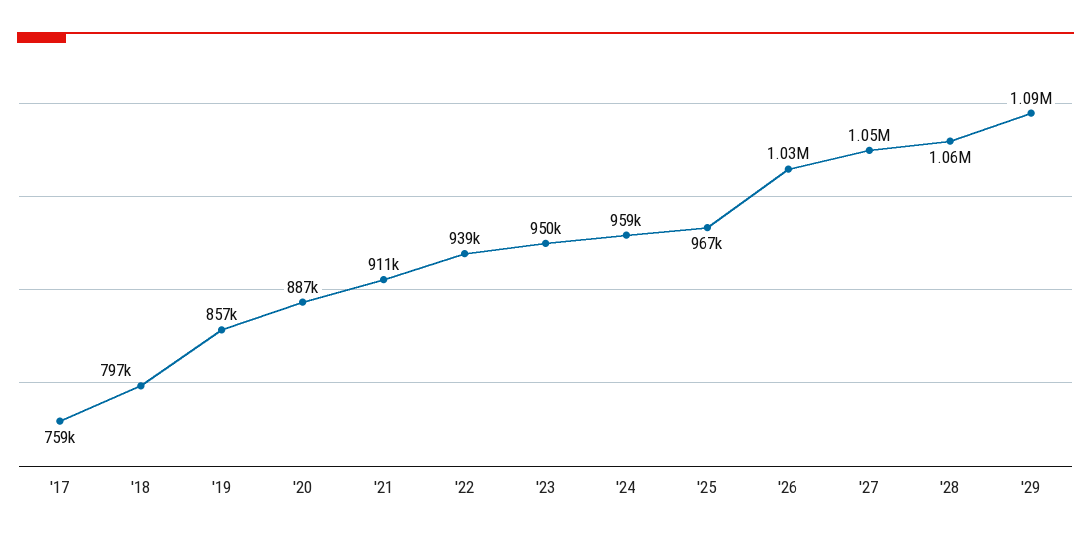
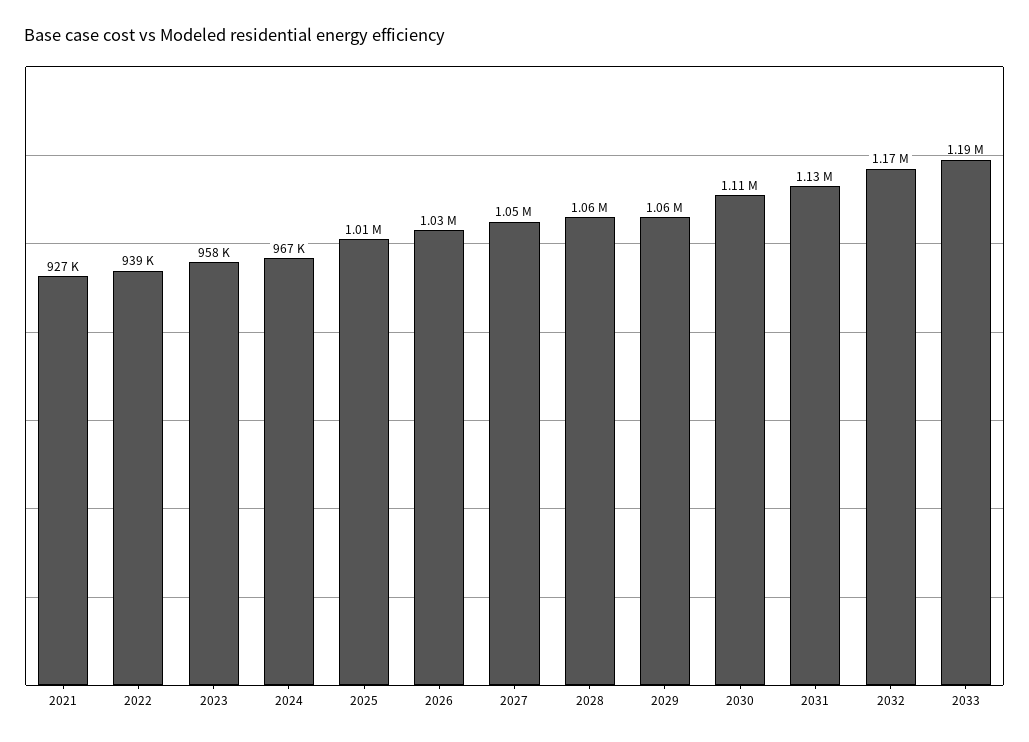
'17: 759000 -> none
'18: 797000 -> none
'19: 857000 -> none
'20: 887000 -> none
'21: 911000 -> 927000
'23: 950000 -> 958000
'24: 959000 -> 967000
'25: 967000 -> 1010000
'29: 1090000 -> 1060000
2030: none -> 1110000
2031: none -> 1130000
2032: none -> 1170000
2033: none -> 1190000

